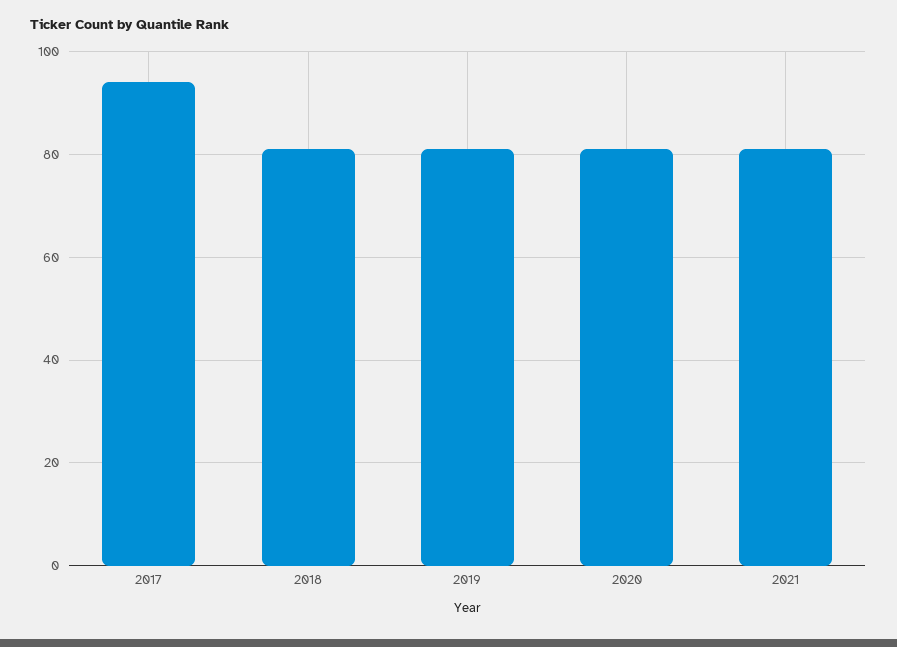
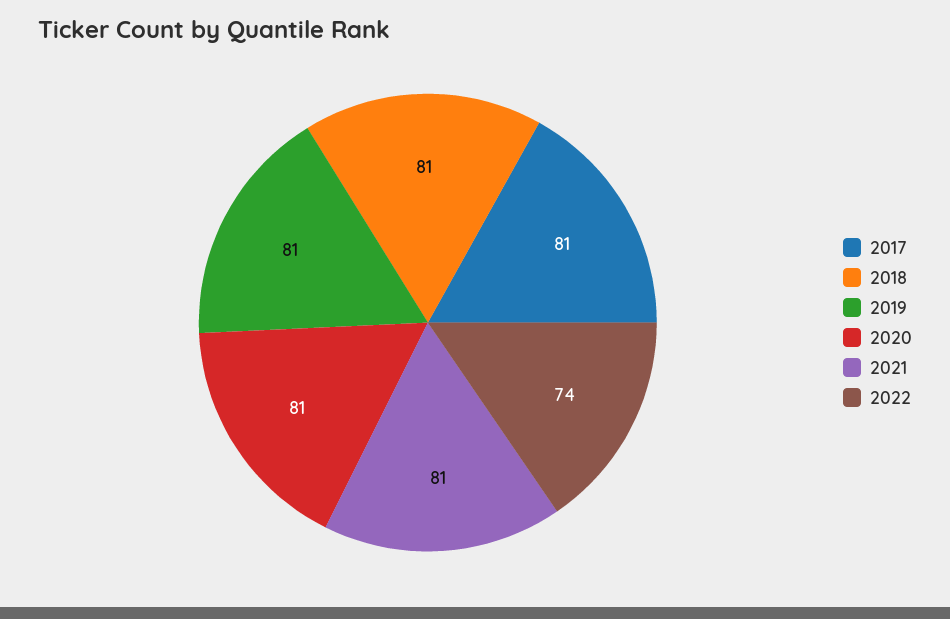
2017: 95 -> 81
2022: none -> 74

